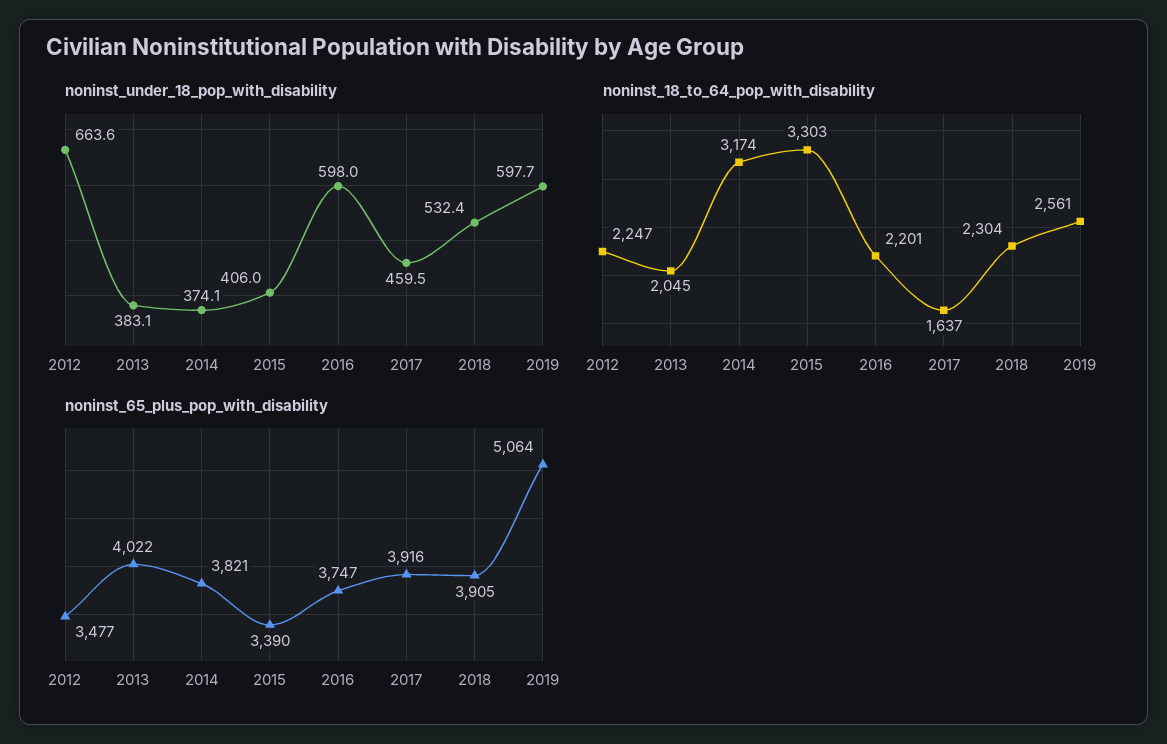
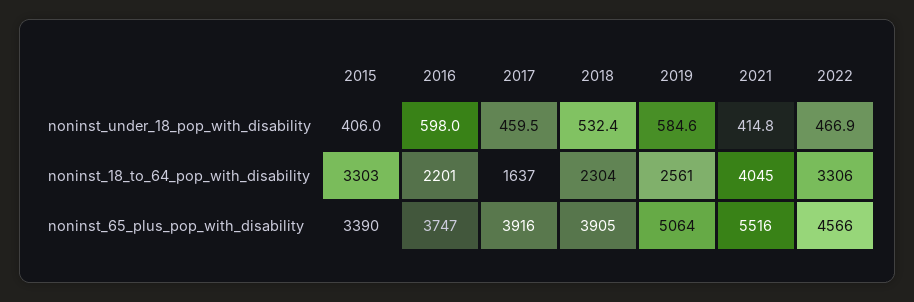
noninst_under_18_pop_with_disability, 2012: 663.6 -> none
noninst_under_18_pop_with_disability, 2013: 383.1 -> none
noninst_under_18_pop_with_disability, 2014: 374.1 -> none
noninst_under_18_pop_with_disability, 2019: 597.7 -> 584.6
noninst_18_to_64_pop_with_disability, 2012: 2247 -> none
noninst_18_to_64_pop_with_disability, 2013: 2045 -> none
noninst_18_to_64_pop_with_disability, 2014: 3174 -> none
noninst_65_plus_pop_with_disability, 2012: 3477 -> none
noninst_65_plus_pop_with_disability, 2013: 4022 -> none
noninst_65_plus_pop_with_disability, 2014: 3821 -> none
noninst_under_18_pop_with_disability, 2021: none -> 414.8
noninst_under_18_pop_with_disability, 2022: none -> 466.9
noninst_18_to_64_pop_with_disability, 2021: none -> 4045
noninst_18_to_64_pop_with_disability, 2022: none -> 3306
noninst_65_plus_pop_with_disability, 2021: none -> 5516
noninst_65_plus_pop_with_disability, 2022: none -> 4566

